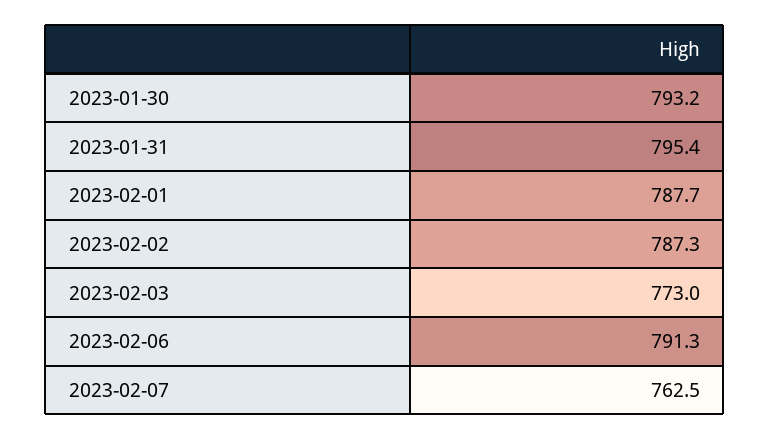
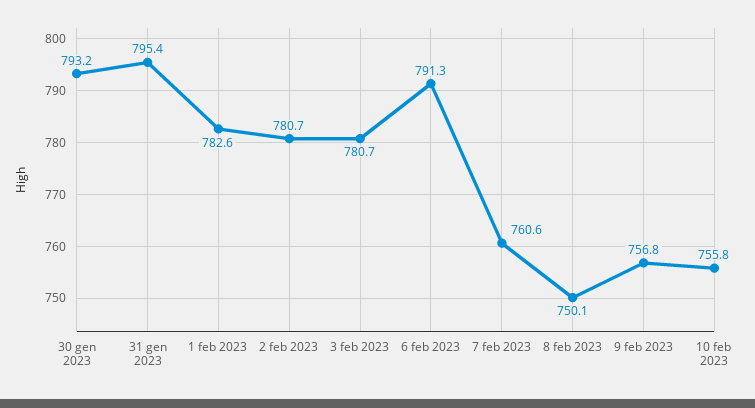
2023-02-01: 787.7 -> 782.6
2023-02-02: 787.3 -> 780.7
2023-02-03: 773 -> 780.7
2023-02-07: 762.5 -> 760.6
8 feb 2023: none -> 750.1
9 feb 2023: none -> 756.8
10 feb 2023: none -> 755.8

